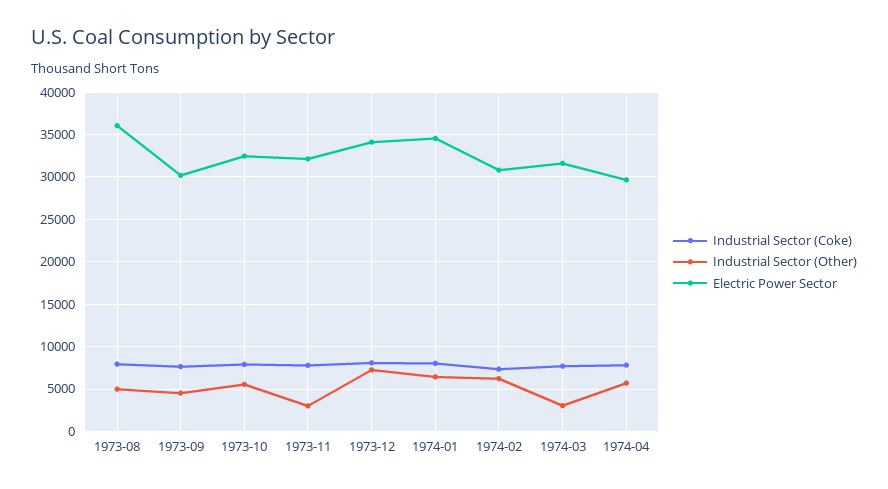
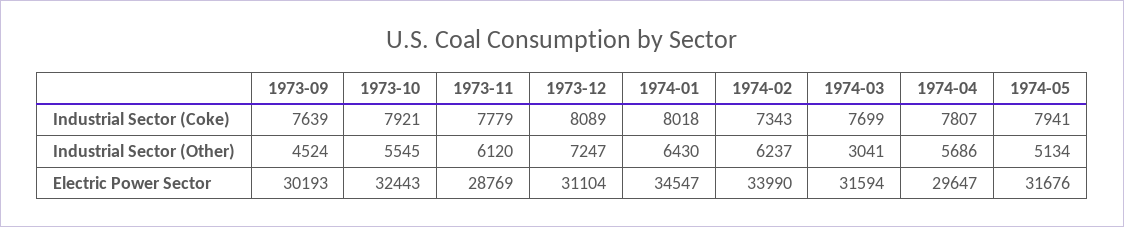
Industrial Sector (Coke), 1973-08: 8000 -> none
Industrial Sector (Other), 1973-08: 5000 -> none
Electric Power Sector, 1973-08: 36000 -> none
Industrial Sector (Other), 1973-11: 3000 -> 6120
Electric Power Sector, 1973-11: 32000 -> 28769
Electric Power Sector, 1973-12: 34000 -> 31104
Electric Power Sector, 1974-02: 31000 -> 33990
Industrial Sector (Coke), 1974-05: none -> 7941
Industrial Sector (Other), 1974-05: none -> 5134
Electric Power Sector, 1974-05: none -> 31676

